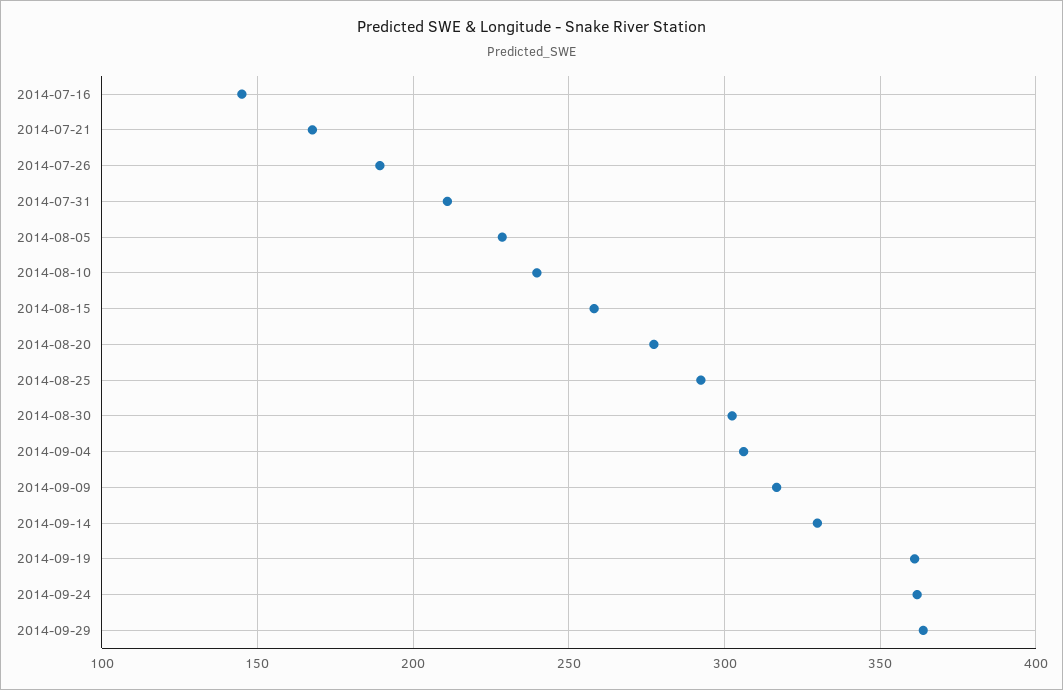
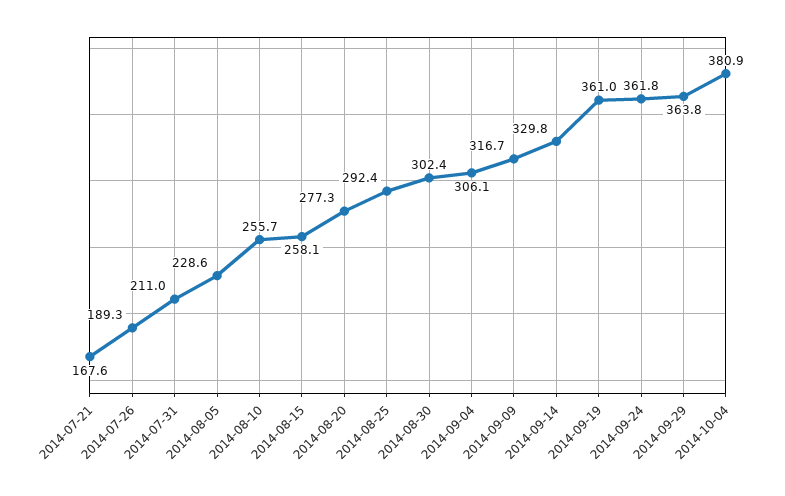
2014-07-16: 145 -> none
2014-08-10: 240 -> 255.7
2014-10-04: none -> 380.9

